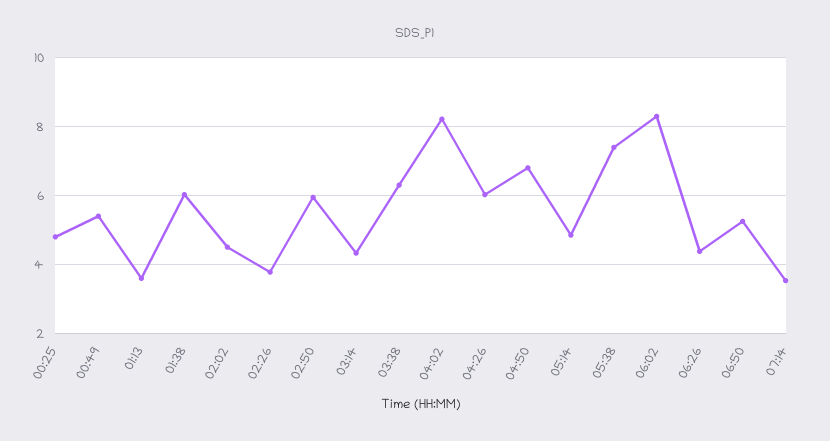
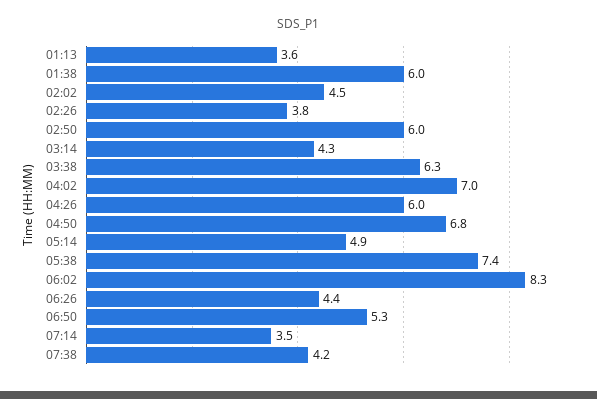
00:25: 4.8 -> none
00:49: 5.4 -> none
04:02: 8.2 -> 7
07:38: none -> 4.2

